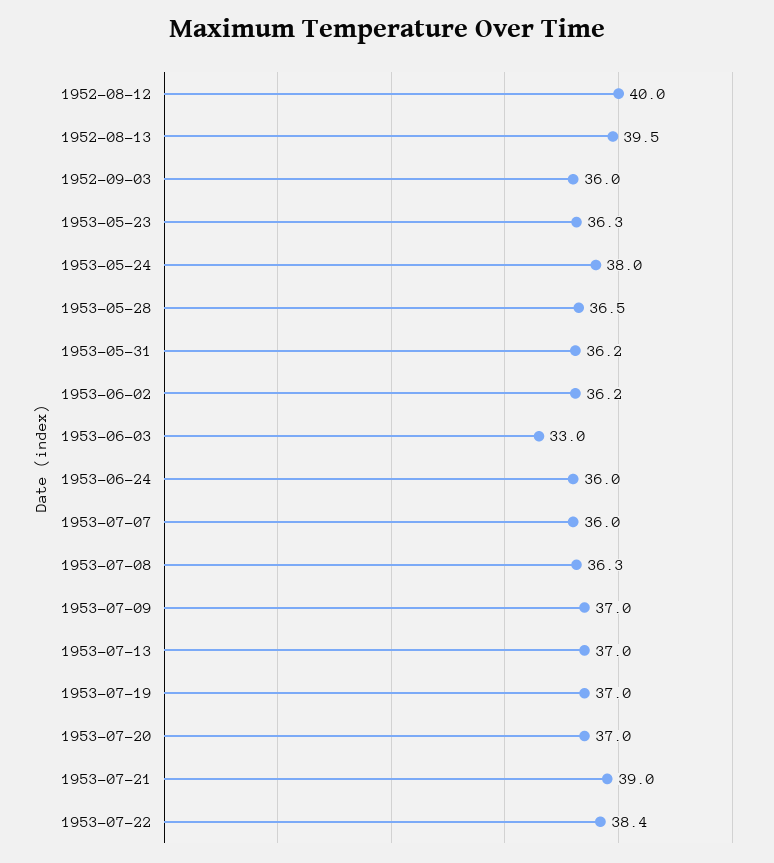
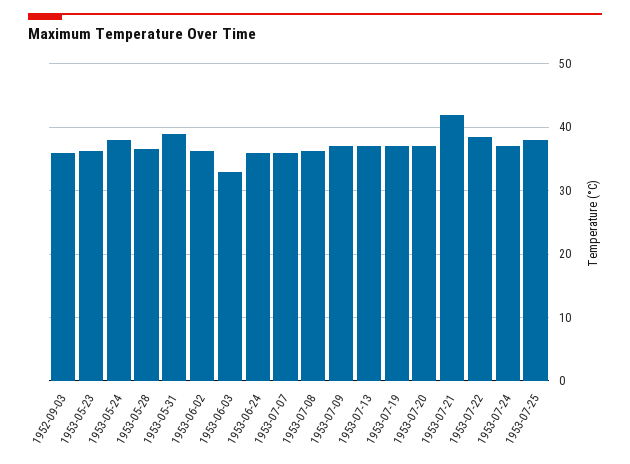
1952-08-12: 40 -> none
1952-08-13: 39.5 -> none
1953-05-31: 36.2 -> 39
1953-07-21: 39 -> 42
1953-07-24: none -> 37
1953-07-25: none -> 38

